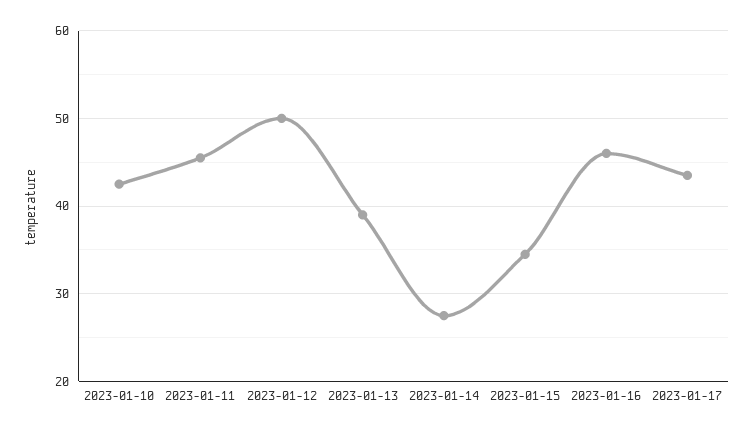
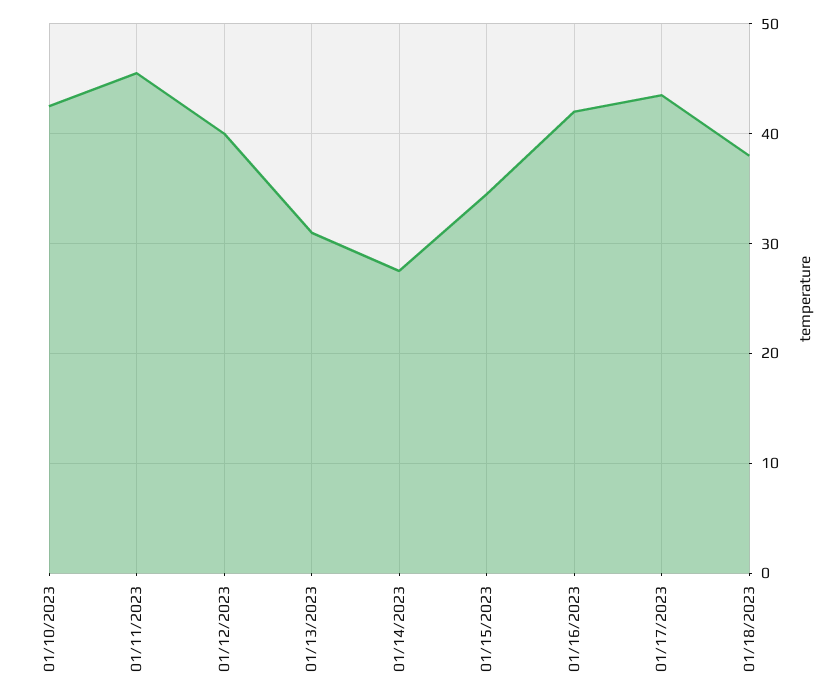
2023-01-12: 50 -> 40
2023-01-13: 39 -> 31
2023-01-16: 46 -> 42
01/18/2023: none -> 38

